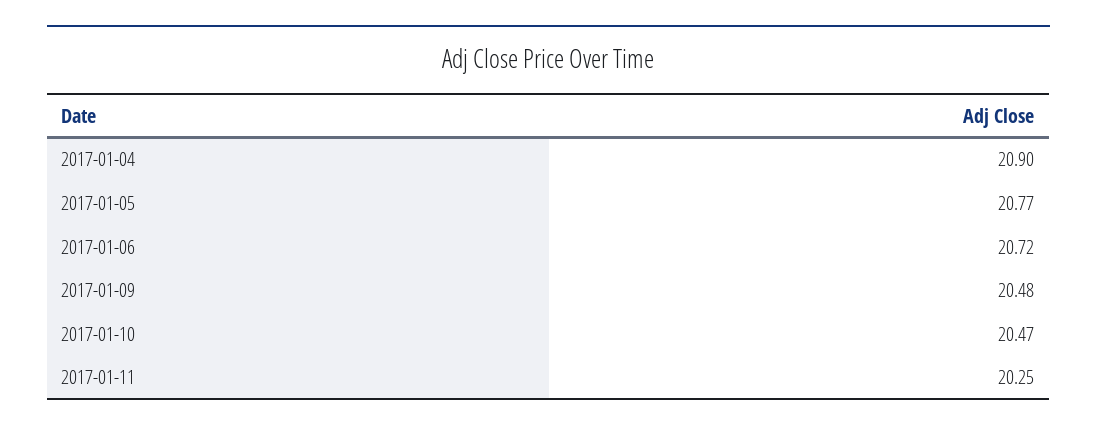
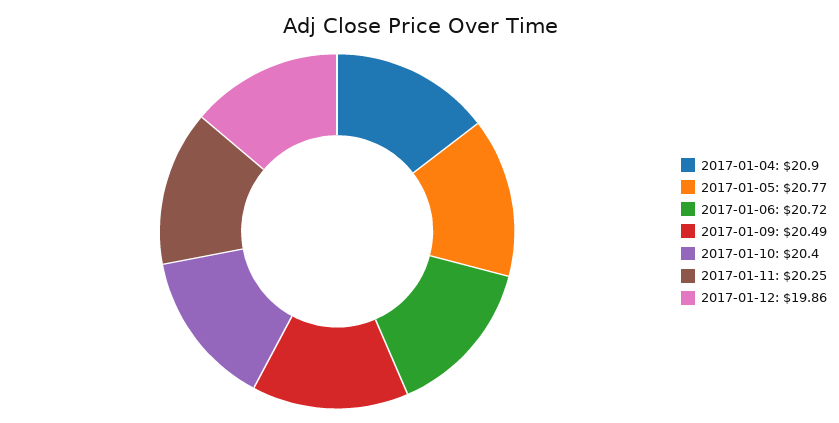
2017-01-09: 20.48 -> 20.49
2017-01-10: 20.47 -> 20.4
2017-01-12: none -> 19.86

